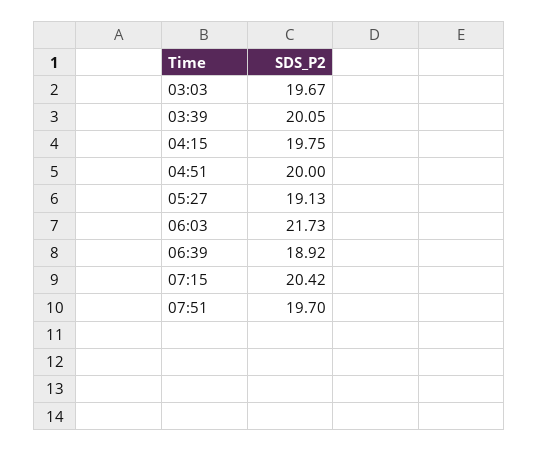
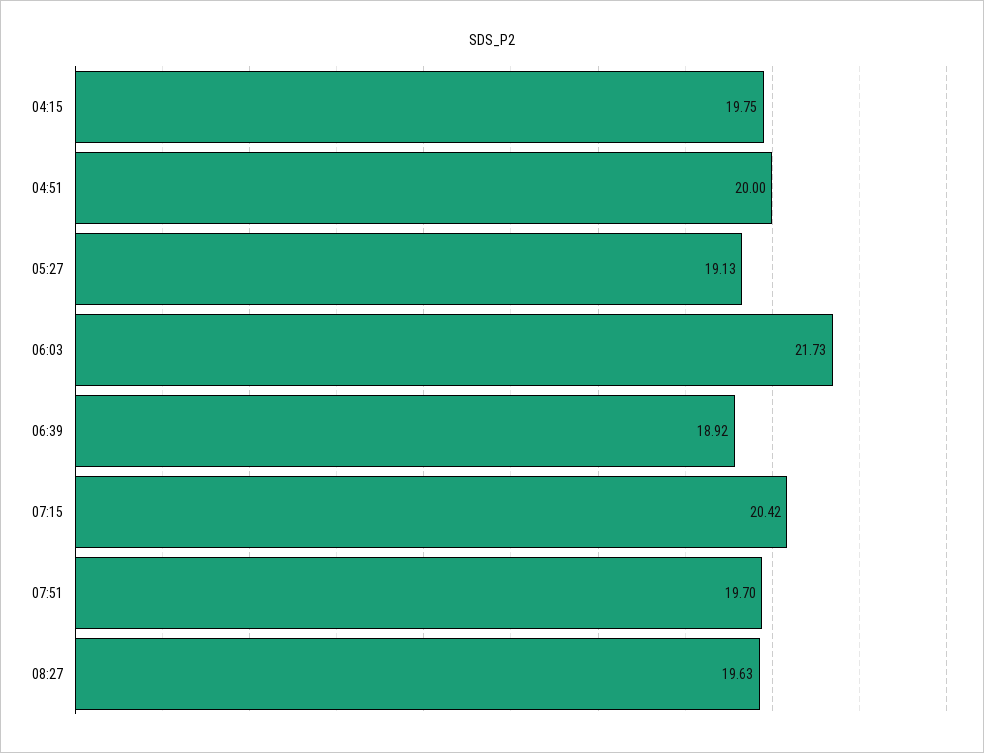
03:03: 19.67 -> none
03:39: 20.05 -> none
08:27: none -> 19.63

